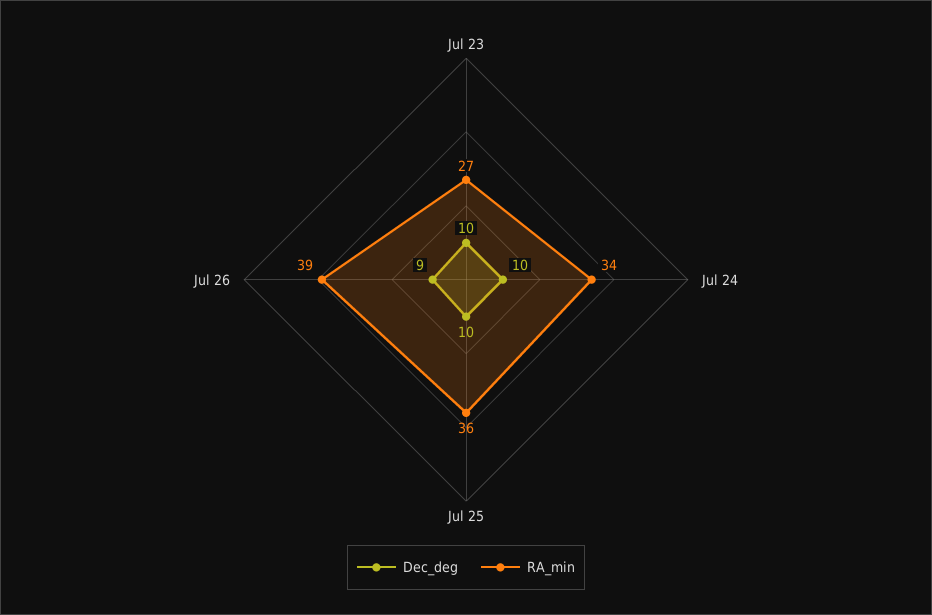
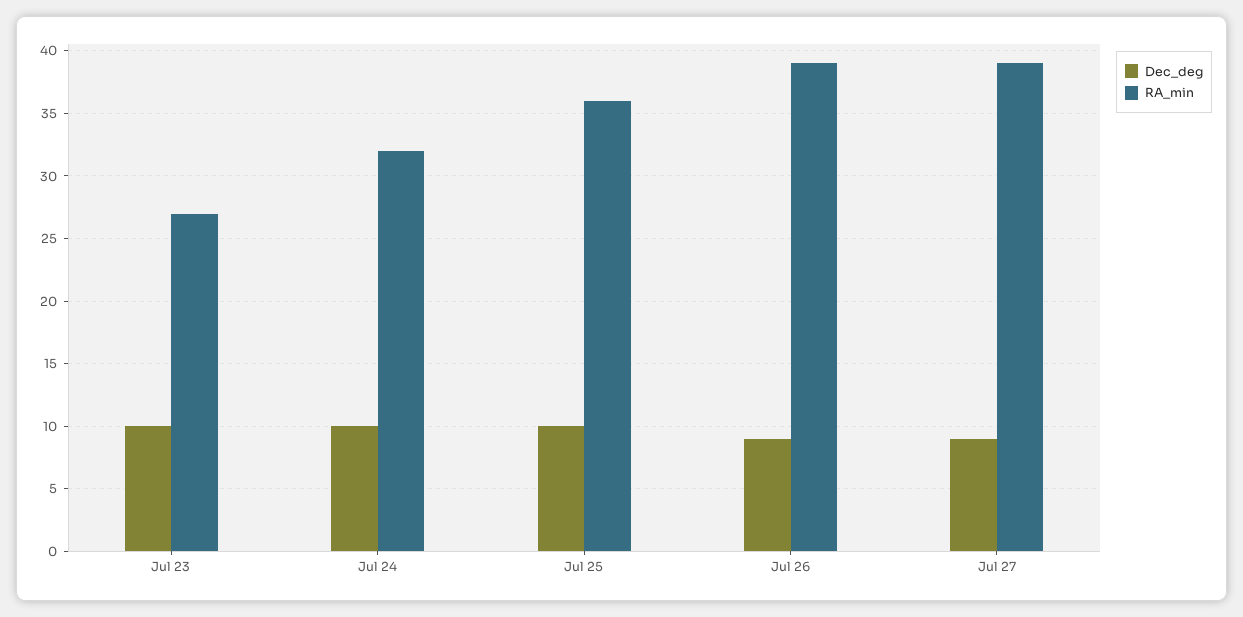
RA_min, Jul 24: 34 -> 32
Dec_deg, Jul 27: none -> 9
RA_min, Jul 27: none -> 39

